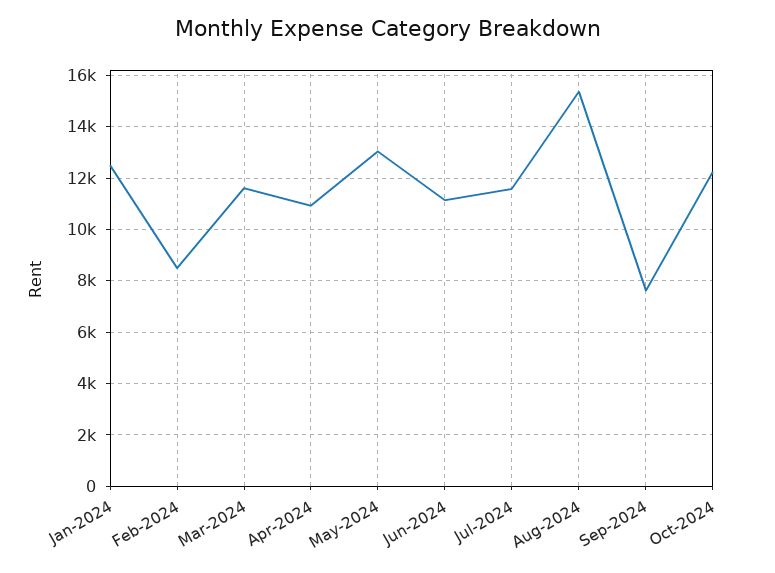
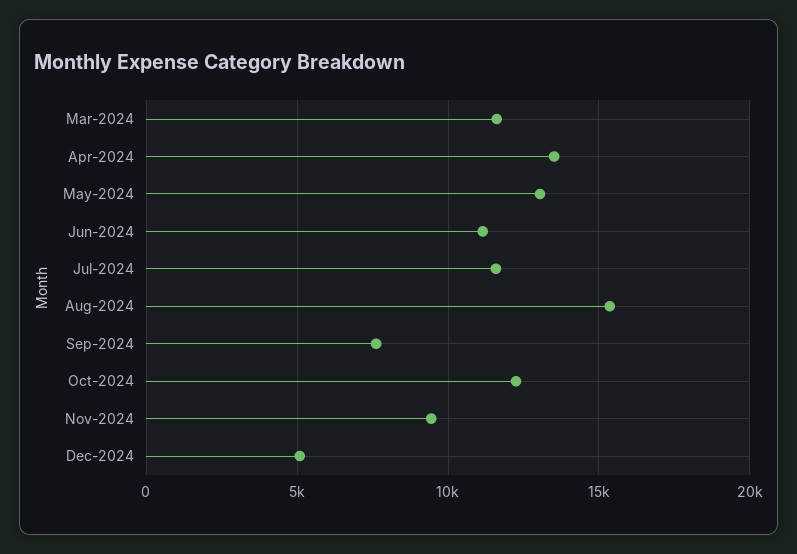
Jan-2024: 12500 -> none
Feb-2024: 8500 -> none
Apr-2024: 11000 -> 13500
Nov-2024: none -> 9500
Dec-2024: none -> 5000

